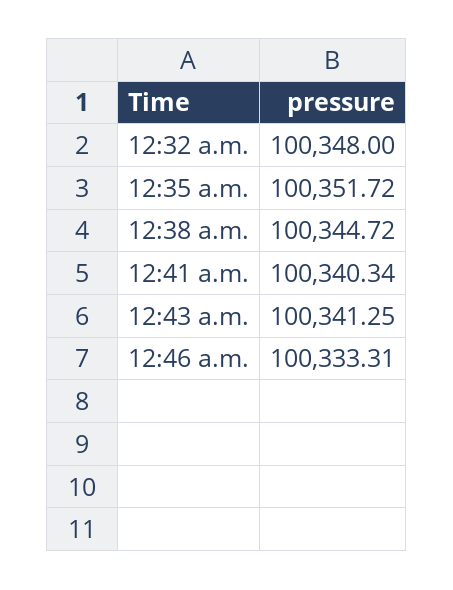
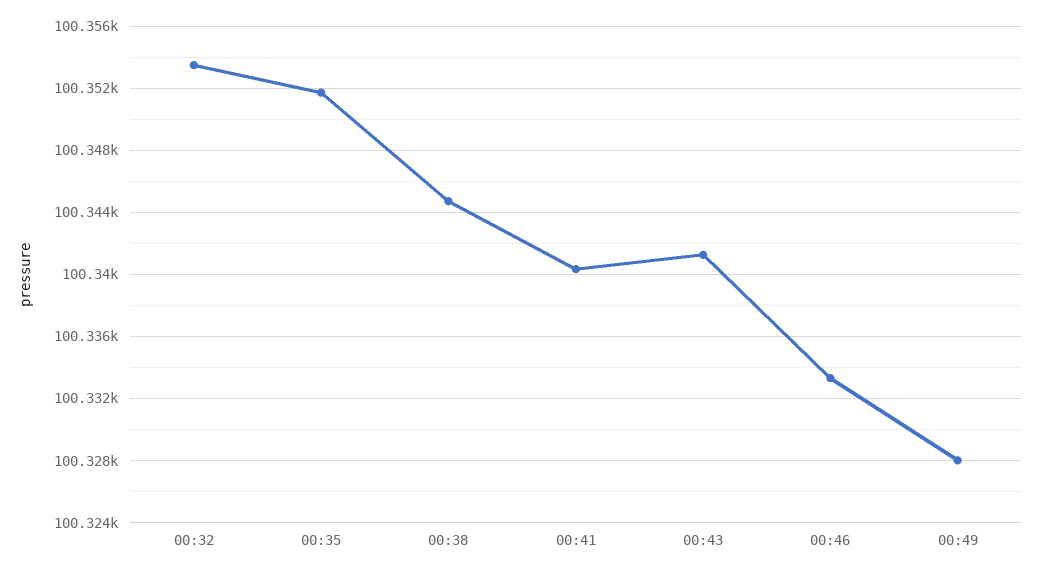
12:32 a.m.: 100348 -> 100353.5
00:49: none -> 100328

